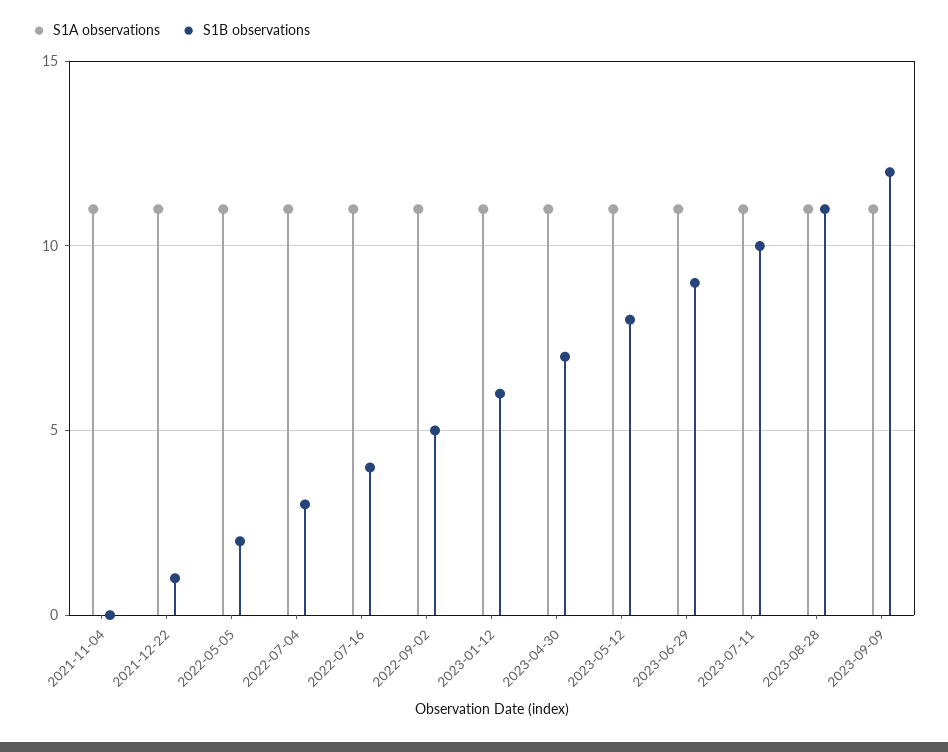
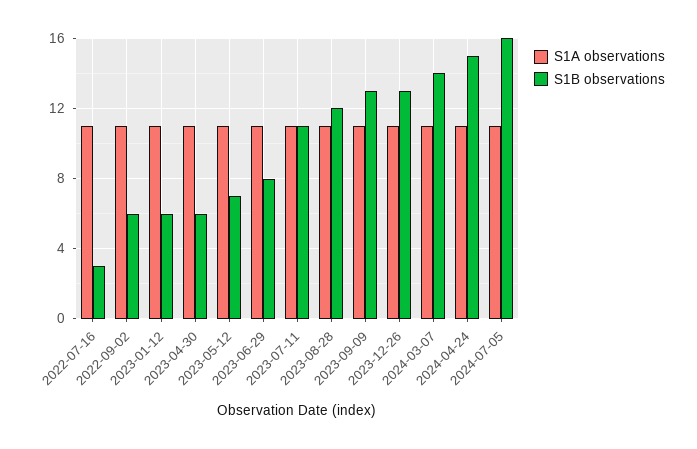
S1A observations, 2021-11-04: 11 -> none
S1B observations, 2021-11-04: 0 -> none
S1A observations, 2021-12-22: 11 -> none
S1B observations, 2021-12-22: 1 -> none
S1A observations, 2022-05-05: 11 -> none
S1B observations, 2022-05-05: 2 -> none
S1A observations, 2022-07-04: 11 -> none
S1B observations, 2022-07-04: 3 -> none
S1B observations, 2022-07-16: 4 -> 3
S1B observations, 2022-09-02: 5 -> 6
S1B observations, 2023-04-30: 7 -> 6
S1B observations, 2023-05-12: 8 -> 7
S1B observations, 2023-06-29: 9 -> 8
S1B observations, 2023-07-11: 10 -> 11
S1B observations, 2023-08-28: 11 -> 12
S1B observations, 2023-09-09: 12 -> 13
S1A observations, 2023-12-26: none -> 11
S1B observations, 2023-12-26: none -> 13
S1A observations, 2024-03-07: none -> 11
S1B observations, 2024-03-07: none -> 14
S1A observations, 2024-04-24: none -> 11
S1B observations, 2024-04-24: none -> 15
S1A observations, 2024-07-05: none -> 11
S1B observations, 2024-07-05: none -> 16

